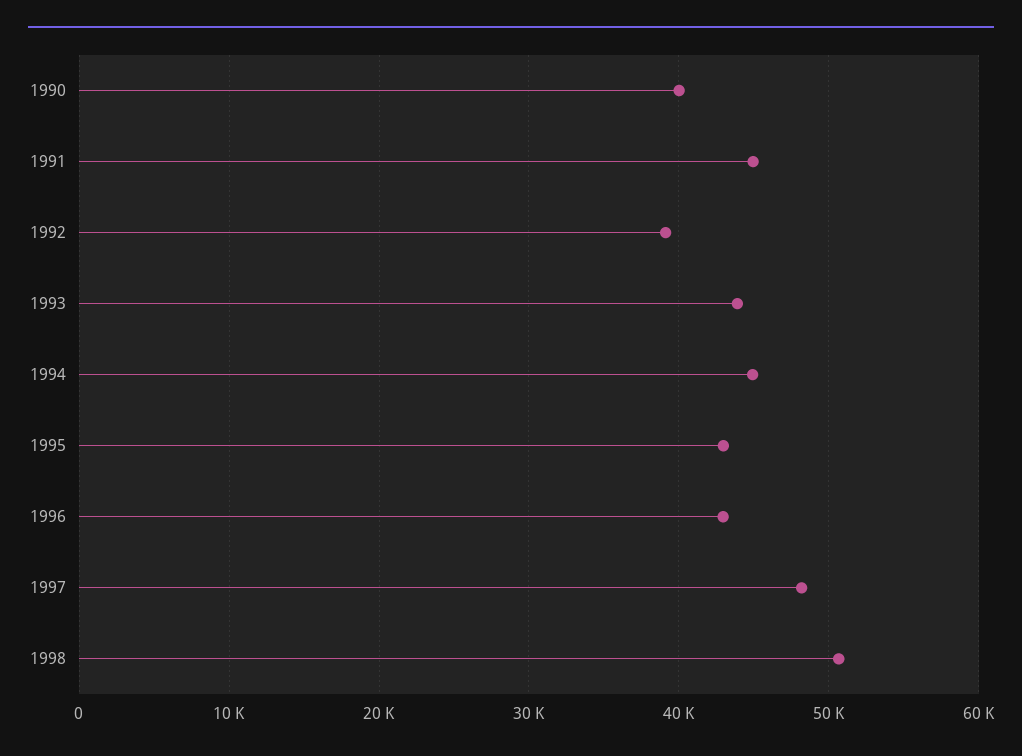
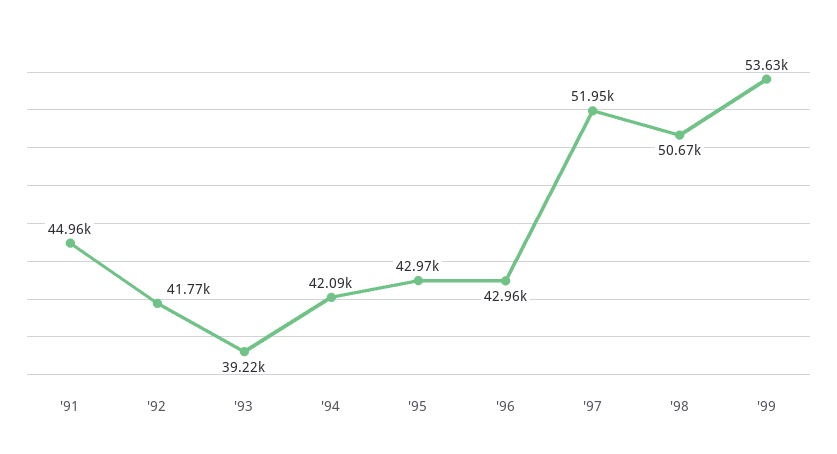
1990: 40000 -> none
1992: 39000 -> 41770
1993: 44000 -> 39220
1994: 45000 -> 42090
1997: 48000 -> 51950
'99: none -> 53630

